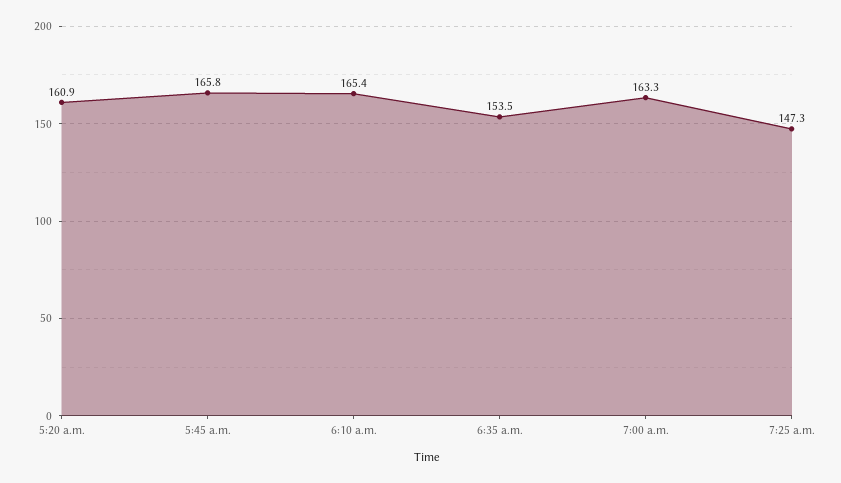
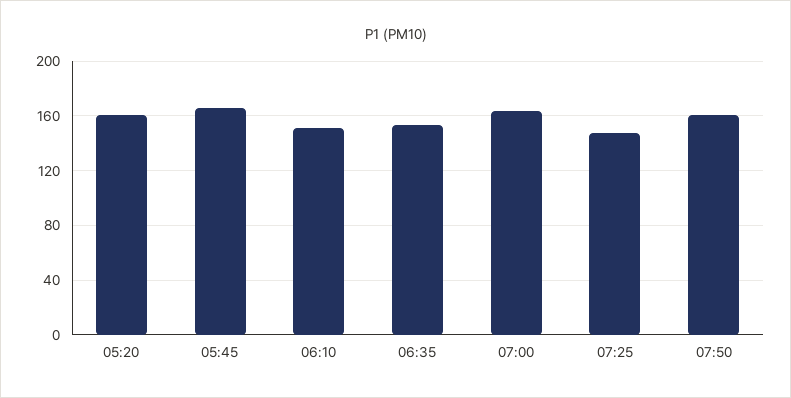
6:10 a.m.: 165.4 -> 150
07:50: none -> 160

